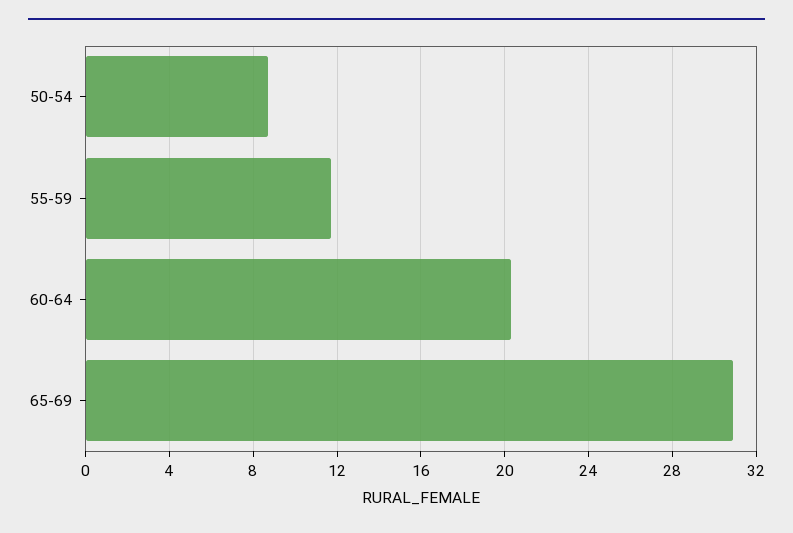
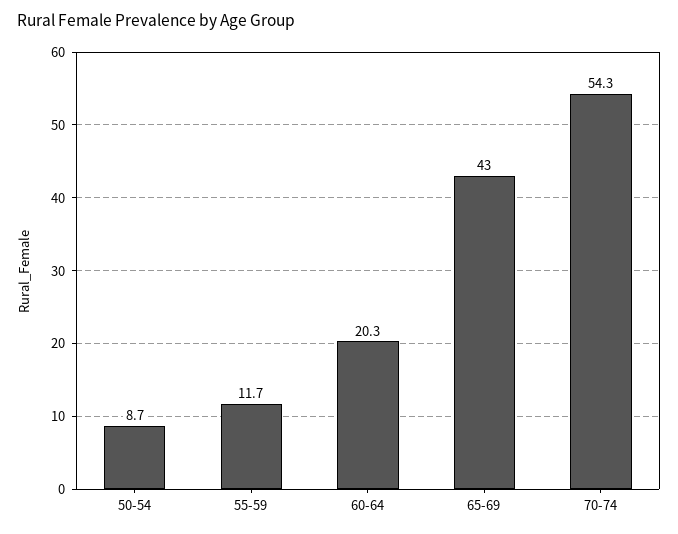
65-69: 31 -> 43
70-74: none -> 54.3

